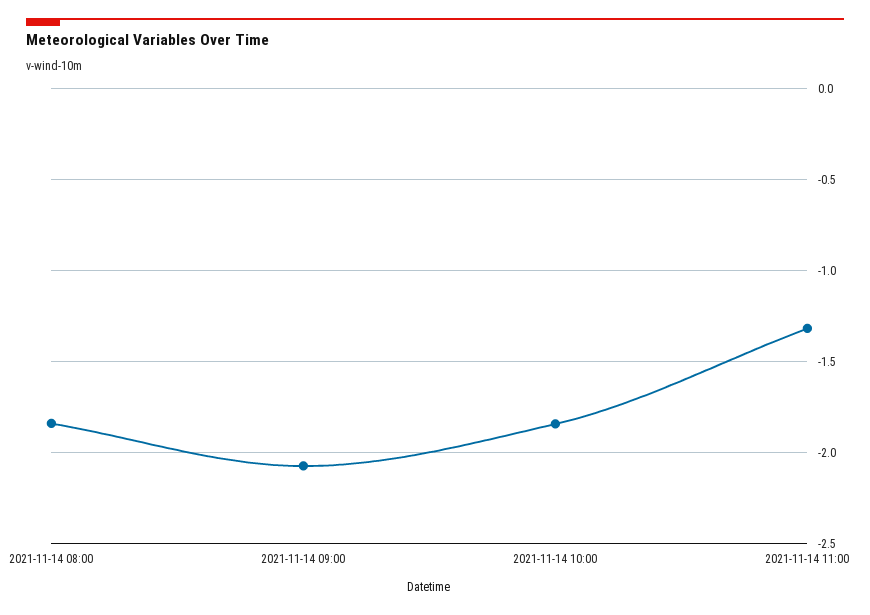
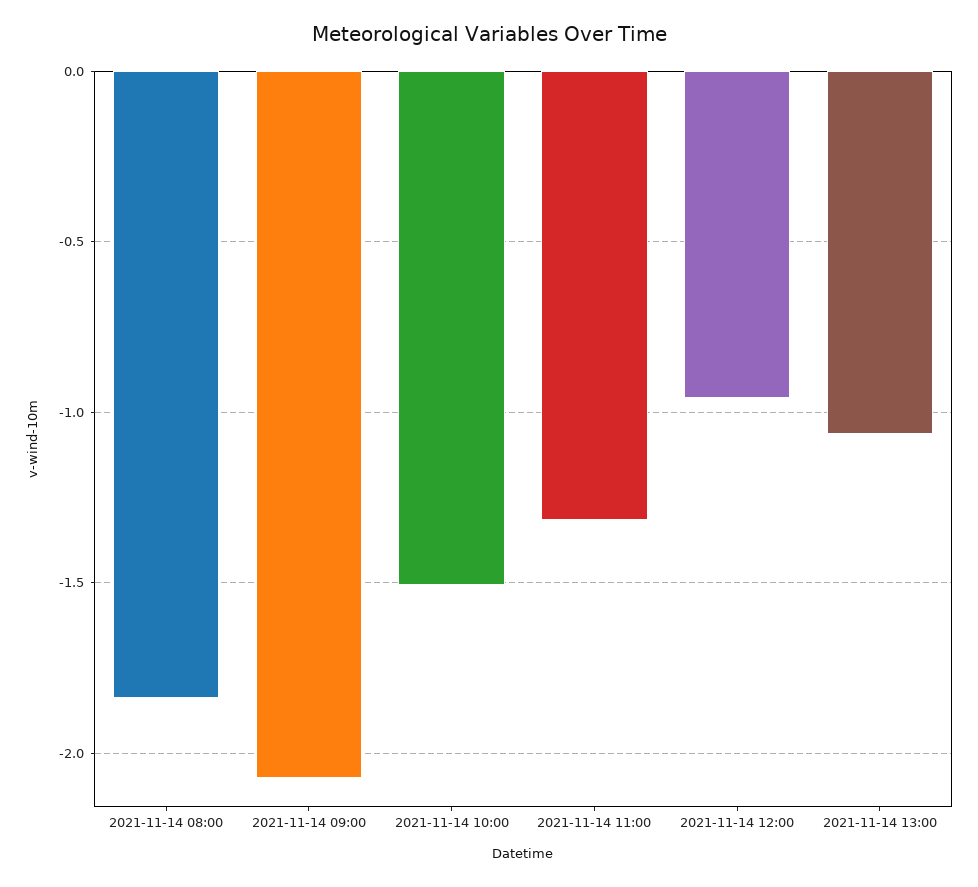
2021-11-14 10:00: -1.85 -> -1.5
2021-11-14 12:00: none -> -0.95
2021-11-14 13:00: none -> -1.05

